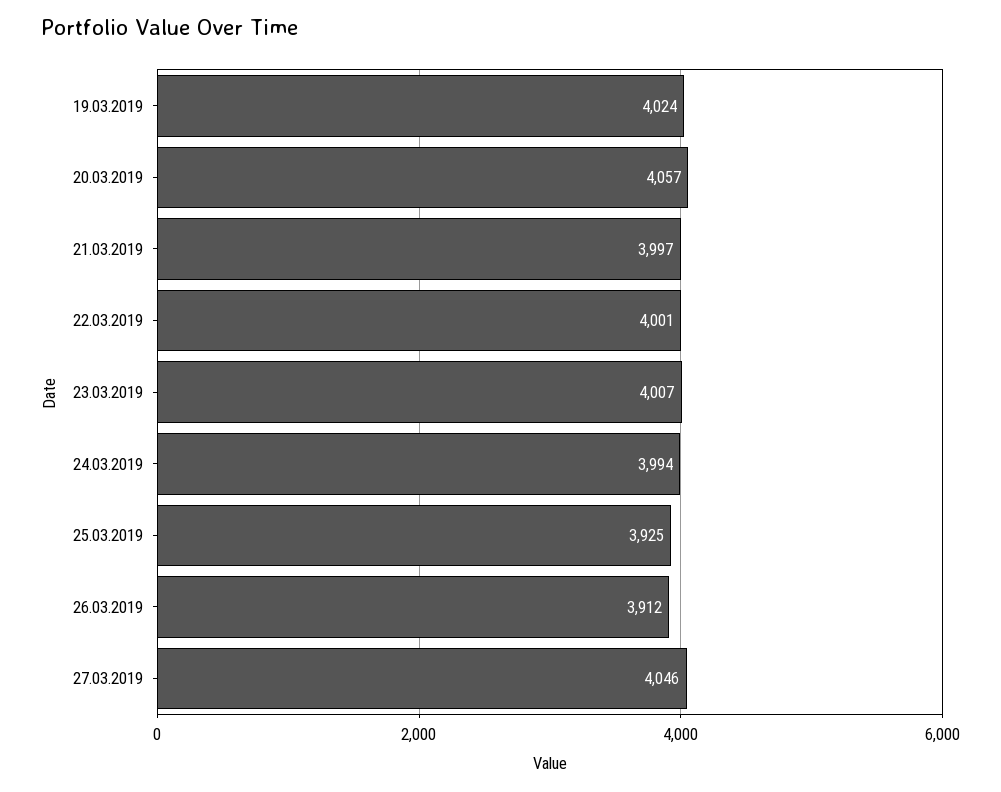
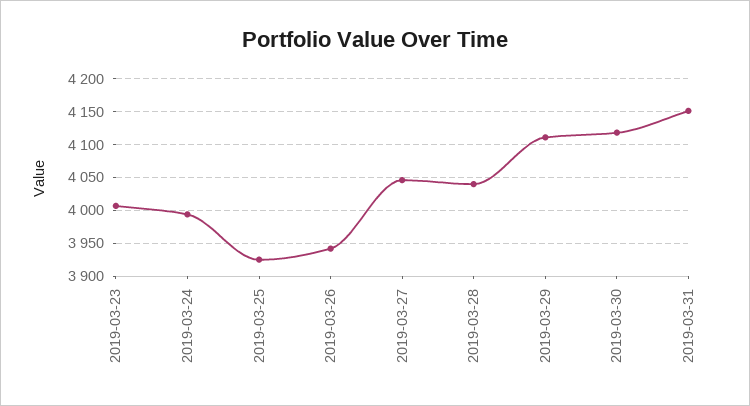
19.03.2019: 4024 -> none
20.03.2019: 4057 -> none
21.03.2019: 3997 -> none
22.03.2019: 4001 -> none
26.03.2019: 3912 -> 3940
2019-03-28: none -> 4040
2019-03-29: none -> 4110
2019-03-30: none -> 4120
2019-03-31: none -> 4150

